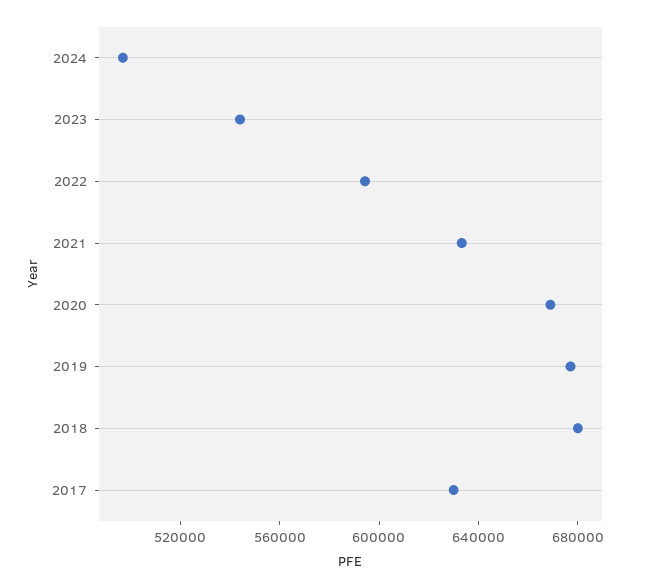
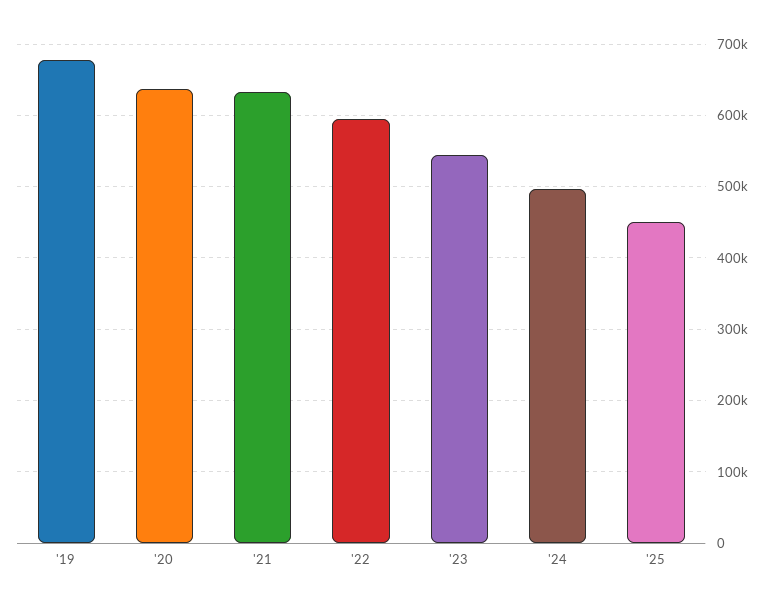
2020: 670000 -> 640000
2018: 680000 -> none
2017: 630000 -> none
'25: none -> 450000

